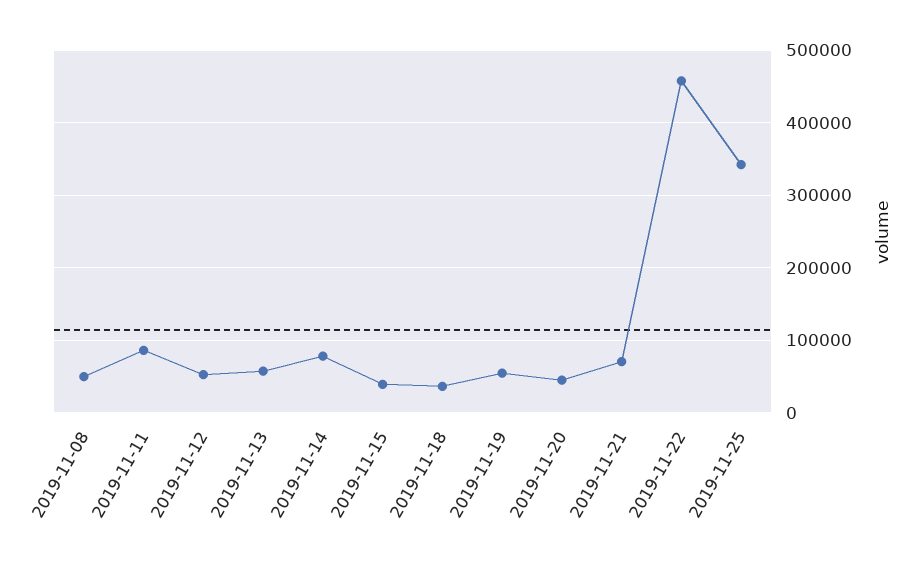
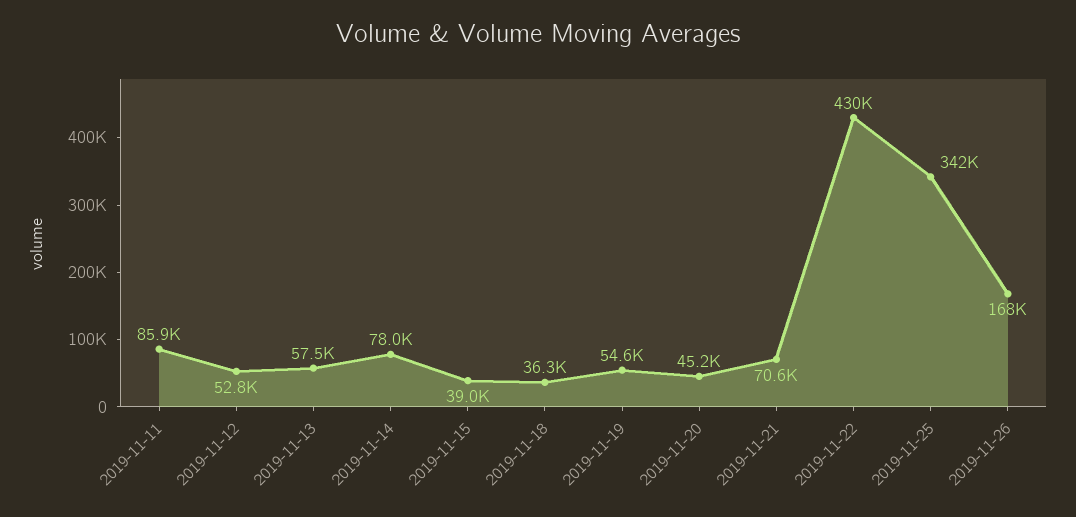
2019-11-08: 50000 -> none
2019-11-22: 460000 -> 430000
2019-11-26: none -> 168000

